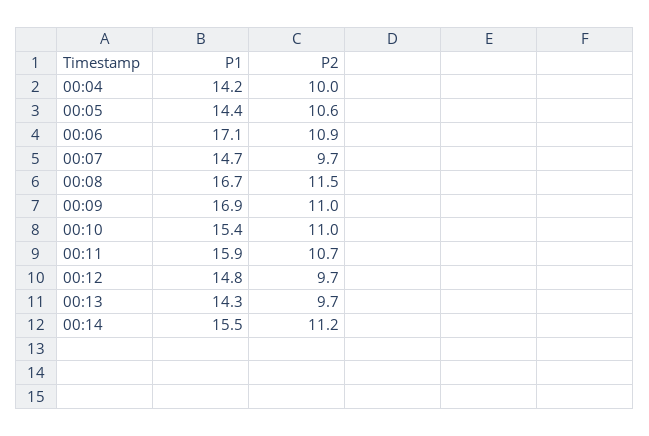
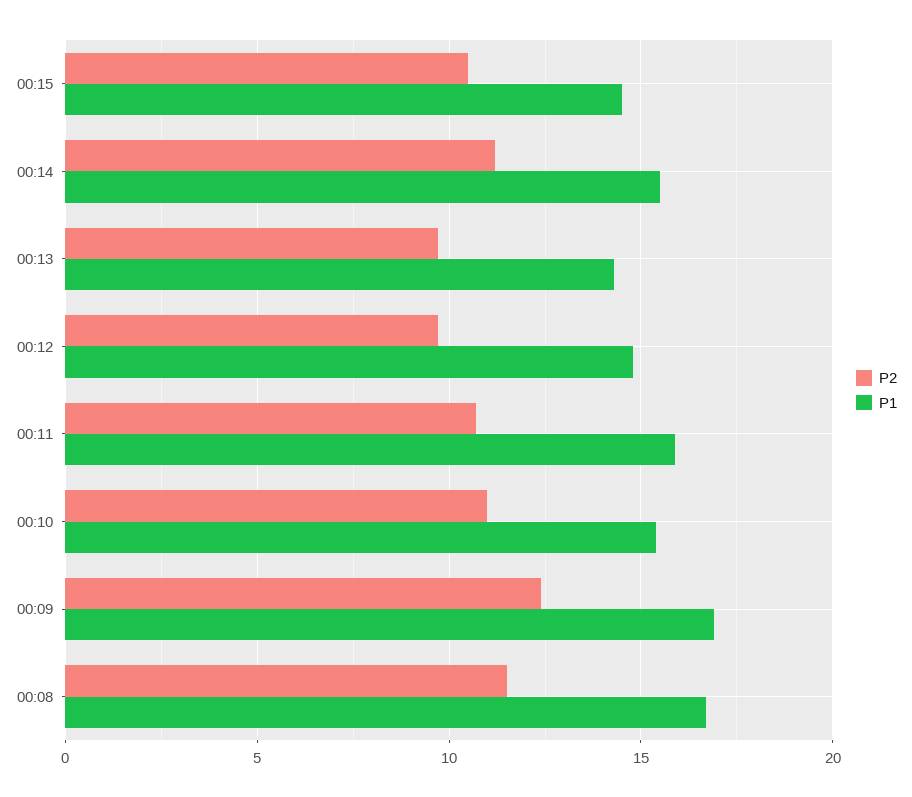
P1, 00:04: 14.2 -> none
P2, 00:04: 10 -> none
P1, 00:05: 14.4 -> none
P2, 00:05: 10.6 -> none
P1, 00:06: 17.1 -> none
P2, 00:06: 10.9 -> none
P1, 00:07: 14.7 -> none
P2, 00:07: 9.7 -> none
P2, 00:09: 11 -> 12.5
P2, 00:15: none -> 10.5
P1, 00:15: none -> 14.5

